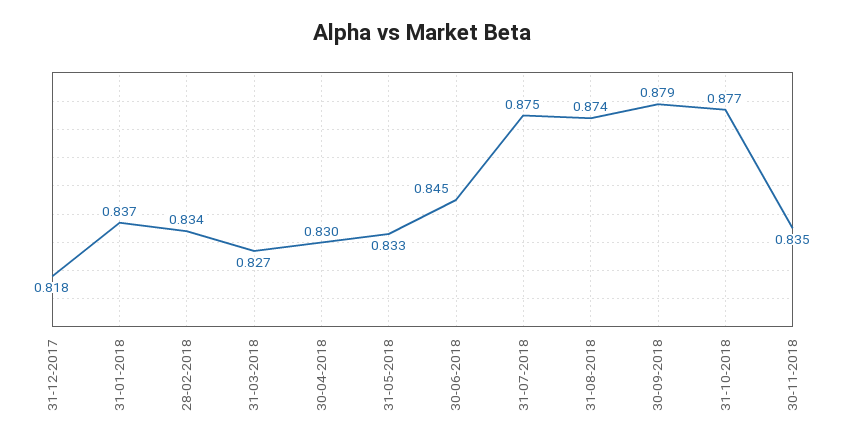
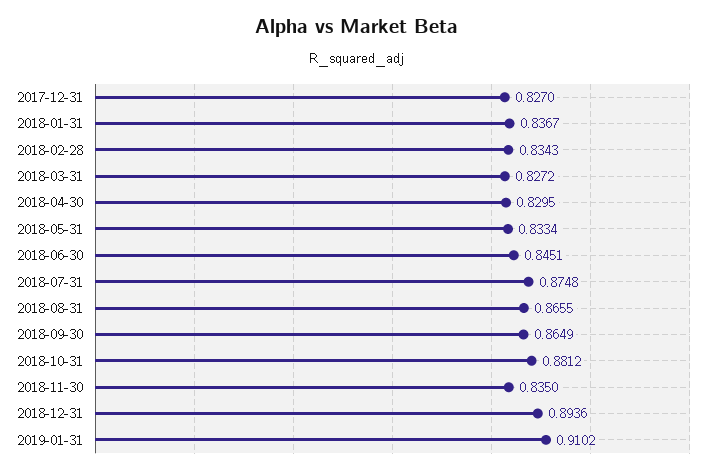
31-12-2017: 0.818 -> 0.827
31-08-2018: 0.874 -> 0.8655
30-09-2018: 0.879 -> 0.8649
31-10-2018: 0.877 -> 0.8812
2018-12-31: none -> 0.8936
2019-01-31: none -> 0.9102

